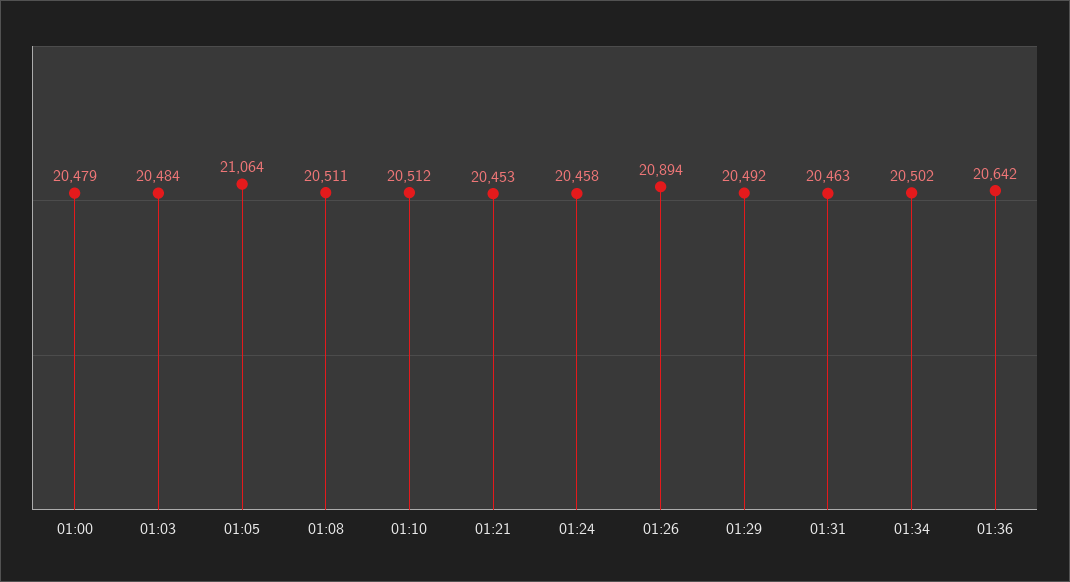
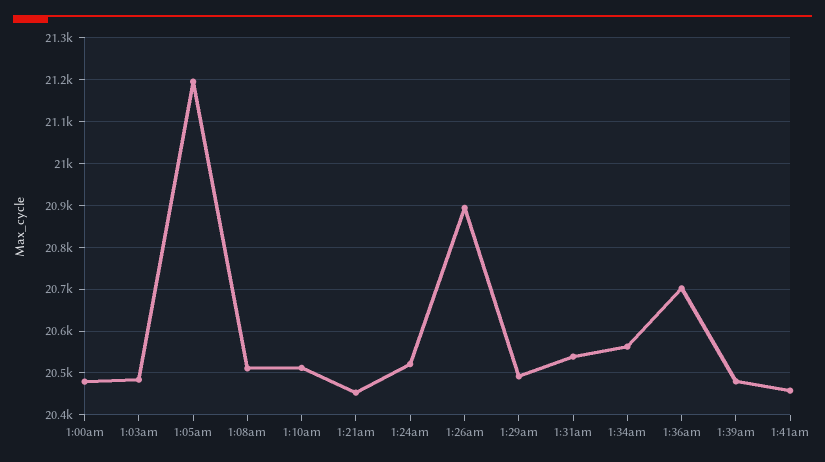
01:05: 21064 -> 21200
01:24: 20458 -> 20520
01:31: 20463 -> 20540
01:34: 20502 -> 20560
01:36: 20642 -> 20700
1:39am: none -> 20480
1:41am: none -> 20460

